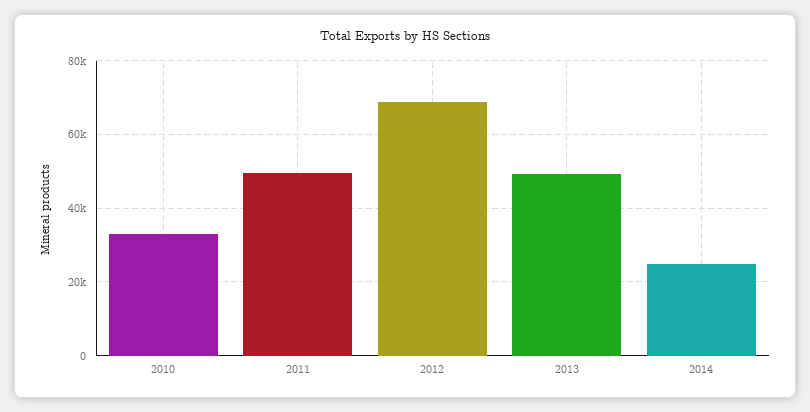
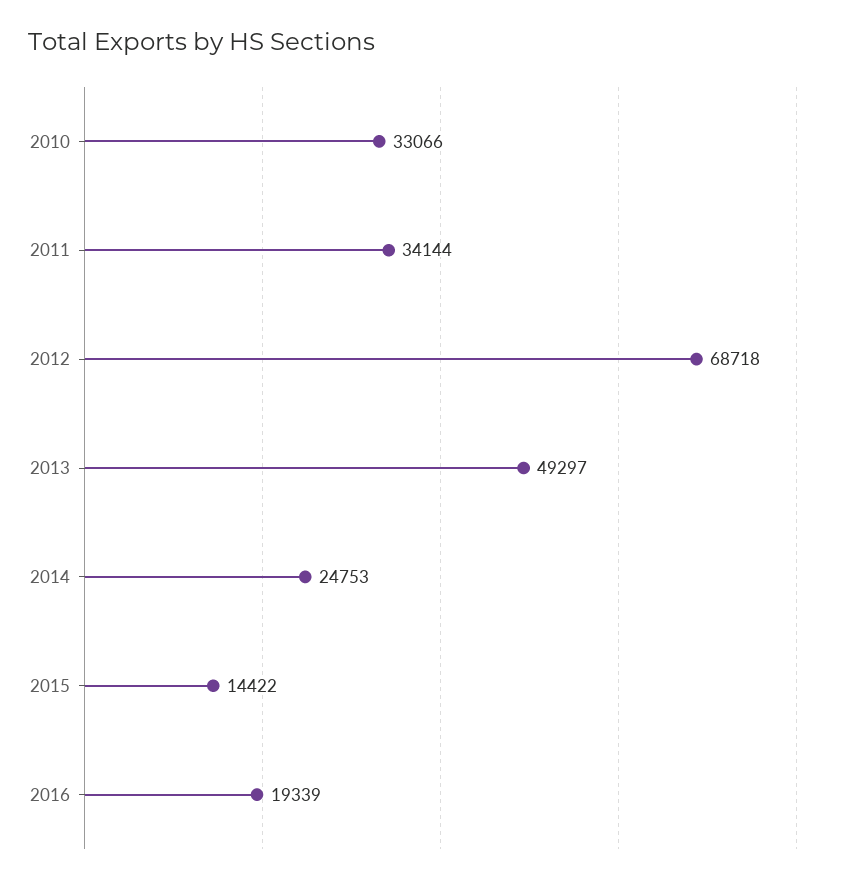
2011: 50000 -> 34144
2015: none -> 14422
2016: none -> 19339

